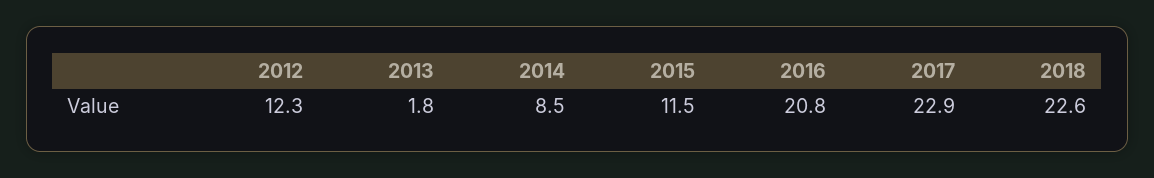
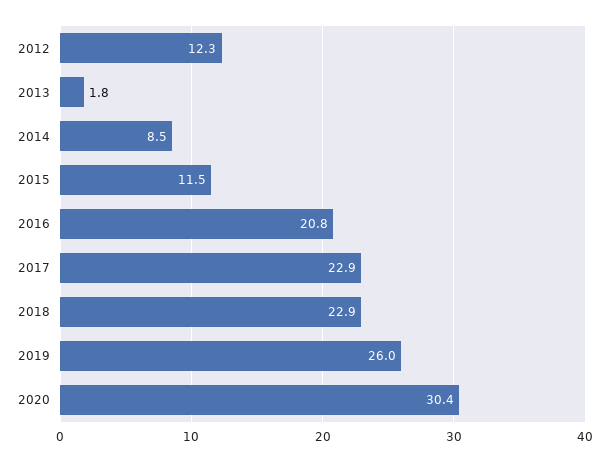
2018: 22.6 -> 22.9
2019: none -> 26
2020: none -> 30.4

